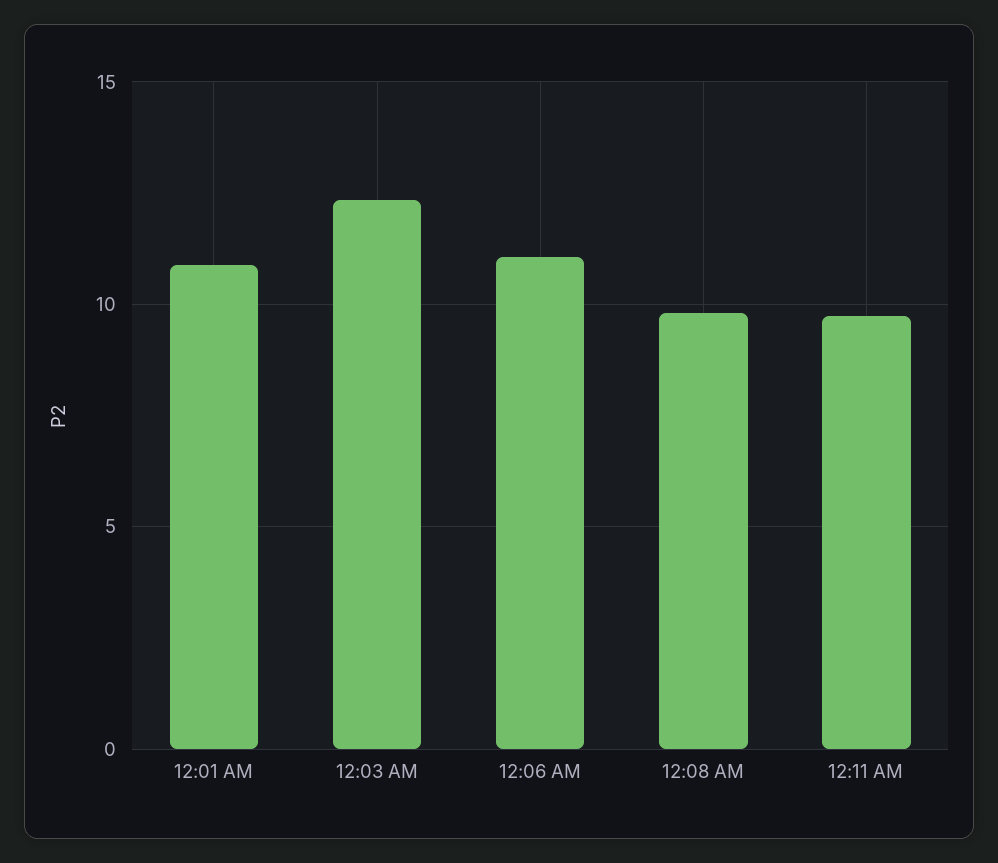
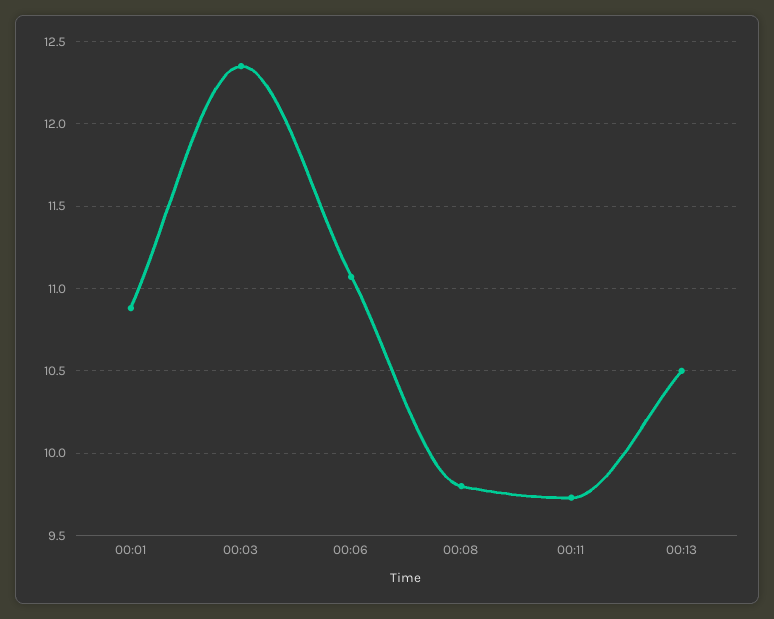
00:13: none -> 10.5

